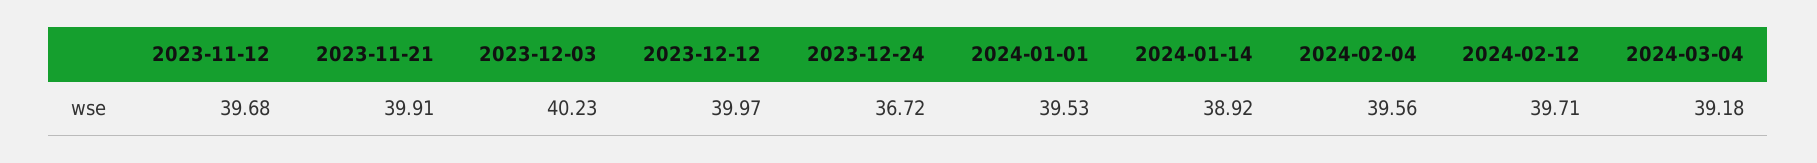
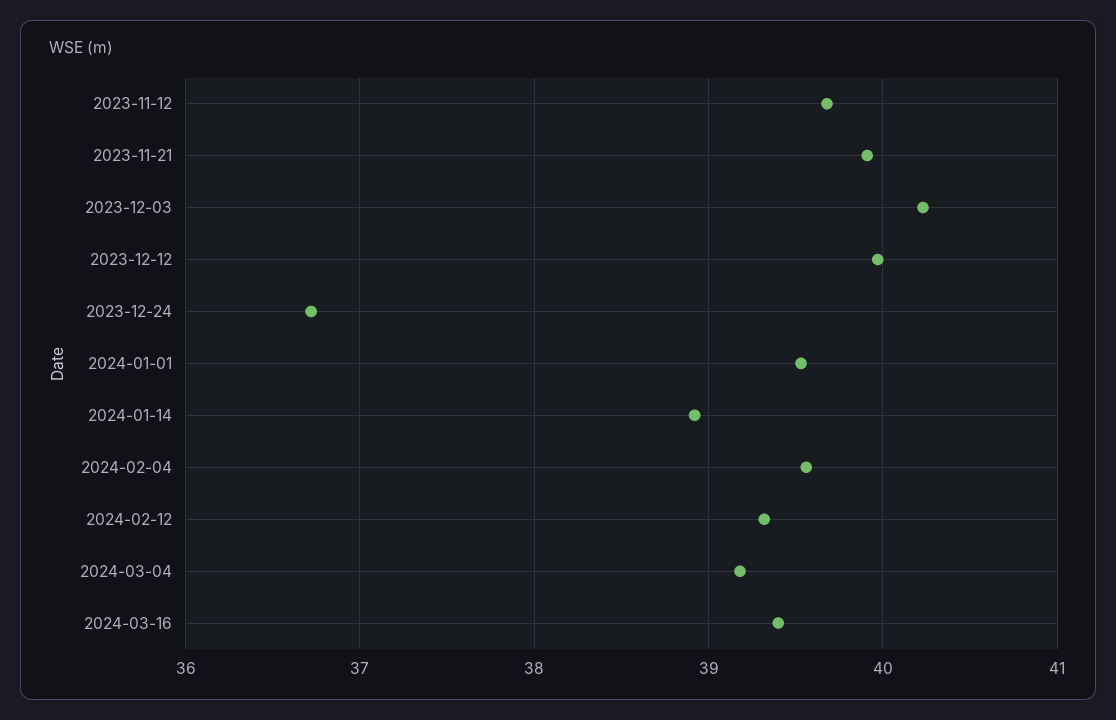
2024-02-12: 39.71 -> 39.3
2024-03-16: none -> 39.4

